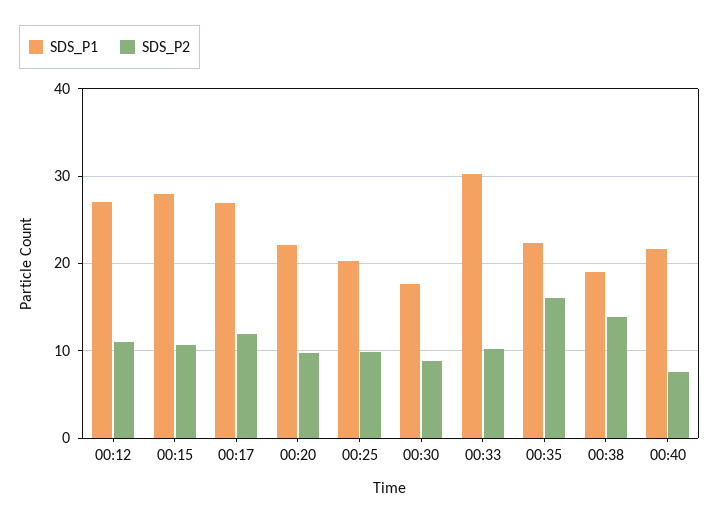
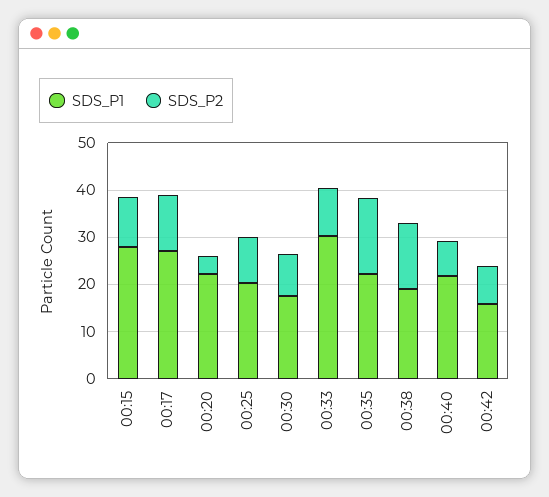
SDS_P1, 00:12: 27 -> none
SDS_P2, 00:12: 11 -> none
SDS_P2, 00:20: 10 -> 4
SDS_P1, 00:42: none -> 16
SDS_P2, 00:42: none -> 8

